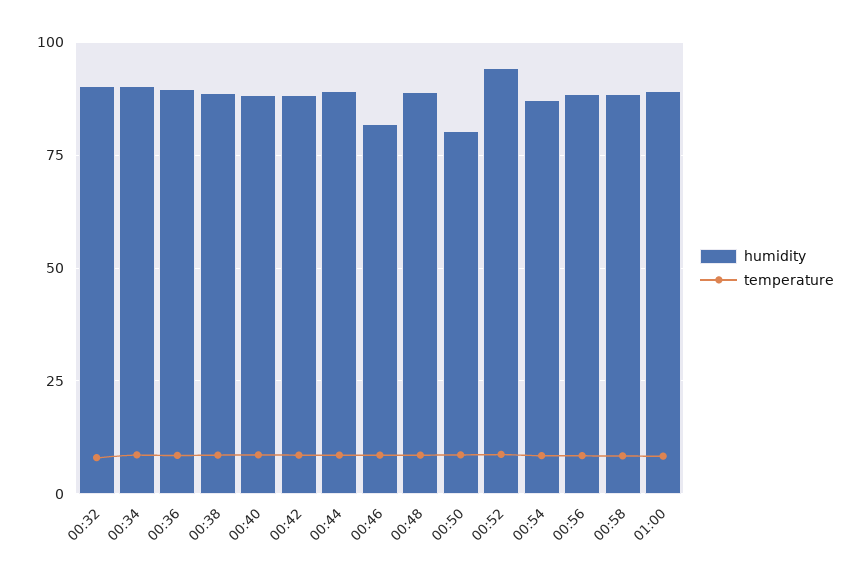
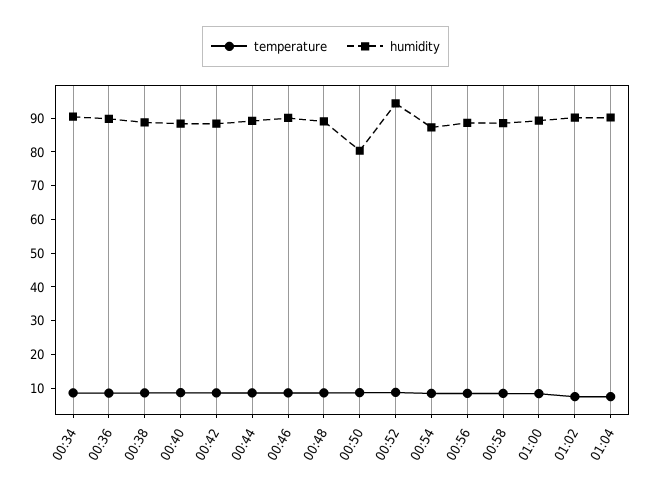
humidity, 00:32: 90 -> none
temperature, 00:32: 7.5 -> none
humidity, 00:46: 82.5 -> 90
temperature, 01:02: none -> 7.5
humidity, 01:02: none -> 90
temperature, 01:04: none -> 7.5
humidity, 01:04: none -> 90

